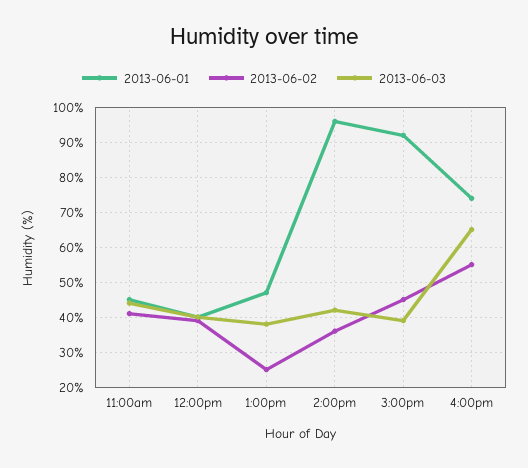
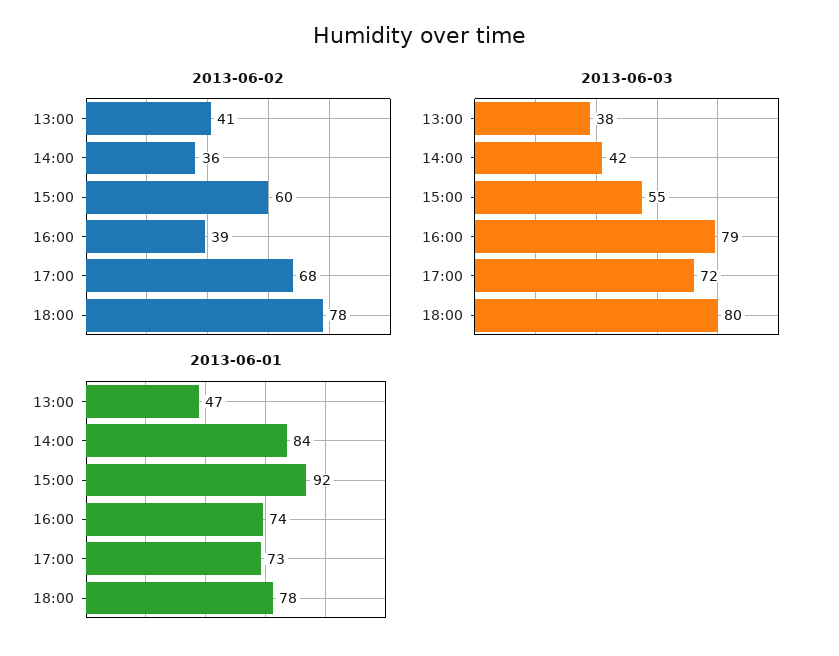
2013-06-01, 11:00am: 45 -> none
2013-06-02, 11:00am: 40 -> none
2013-06-03, 11:00am: 45 -> none
2013-06-01, 12:00pm: 40 -> none
2013-06-02, 12:00pm: 40 -> none
2013-06-03, 12:00pm: 40 -> none
2013-06-02, 1:00pm: 25 -> 41
2013-06-01, 2:00pm: 95 -> 84
2013-06-02, 3:00pm: 45 -> 60
2013-06-03, 3:00pm: 40 -> 55
2013-06-02, 4:00pm: 55 -> 39
2013-06-03, 4:00pm: 65 -> 79
2013-06-02, 17:00: none -> 68
2013-06-02, 18:00: none -> 78
2013-06-03, 17:00: none -> 72
2013-06-03, 18:00: none -> 80
2013-06-01, 17:00: none -> 73
2013-06-01, 18:00: none -> 78

